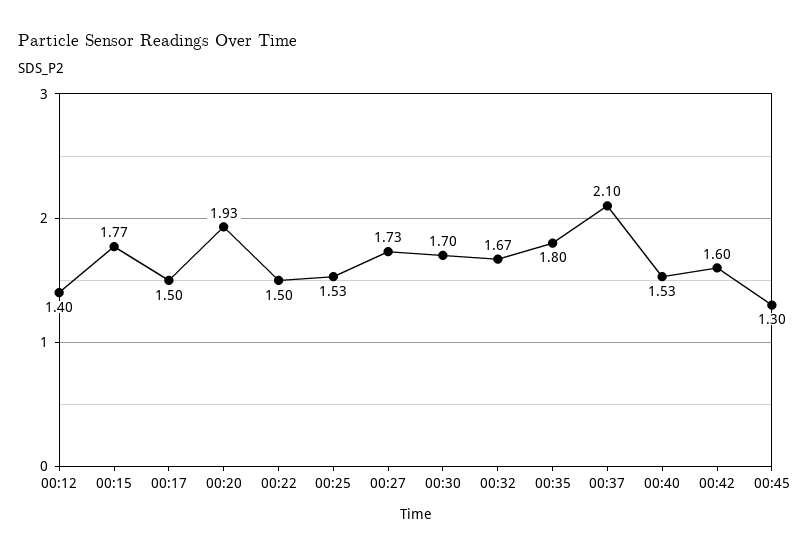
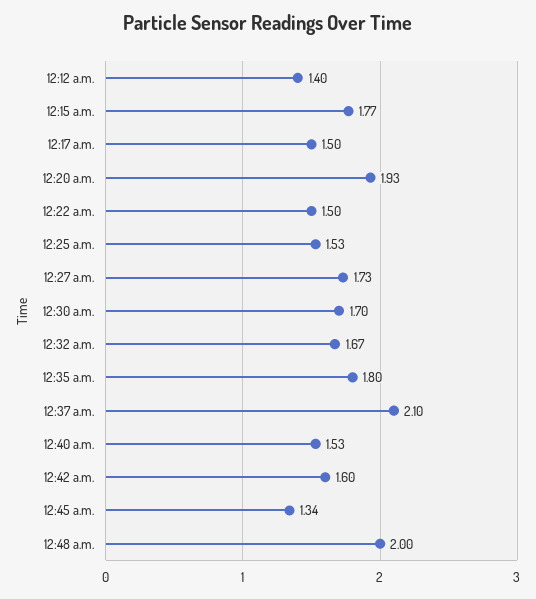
00:45: 1.3 -> 1.34
12:48 a.m.: none -> 2

